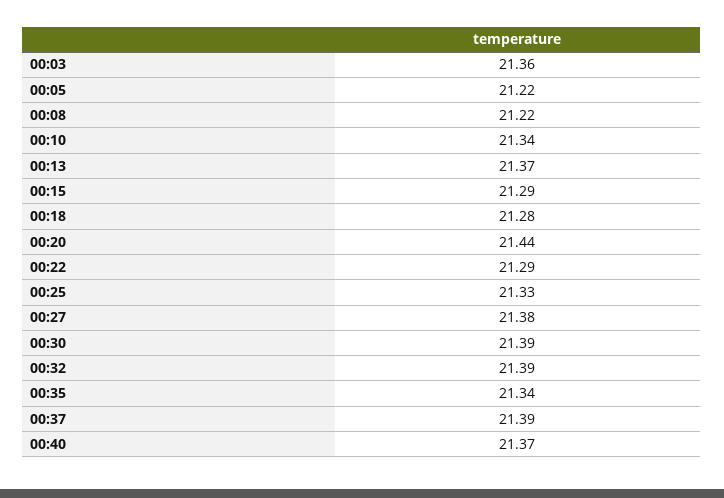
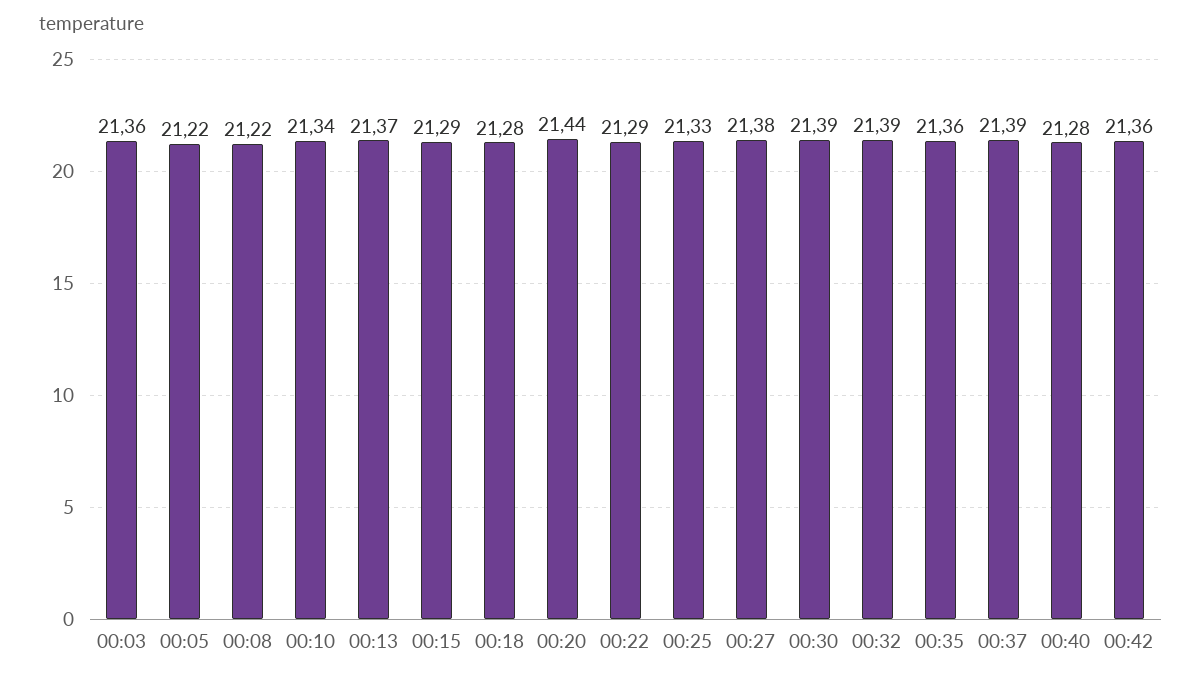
00:35: 21.34 -> 21.36
00:40: 21.37 -> 21.28
00:42: none -> 21.36

